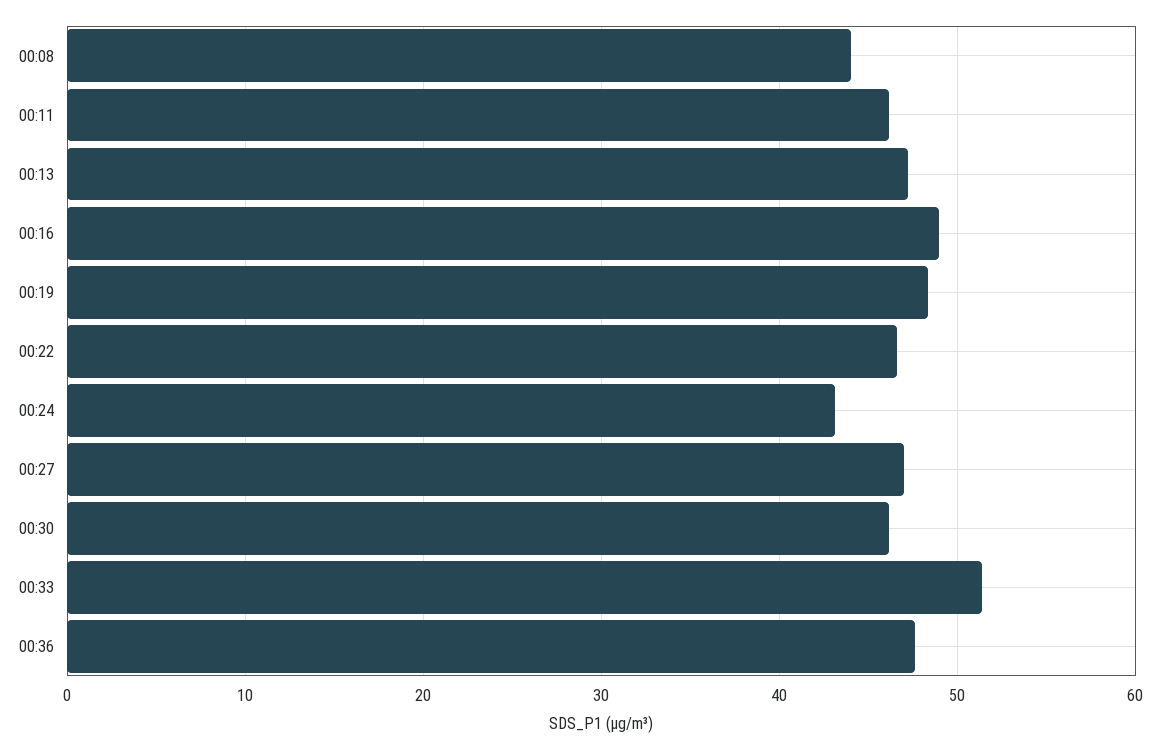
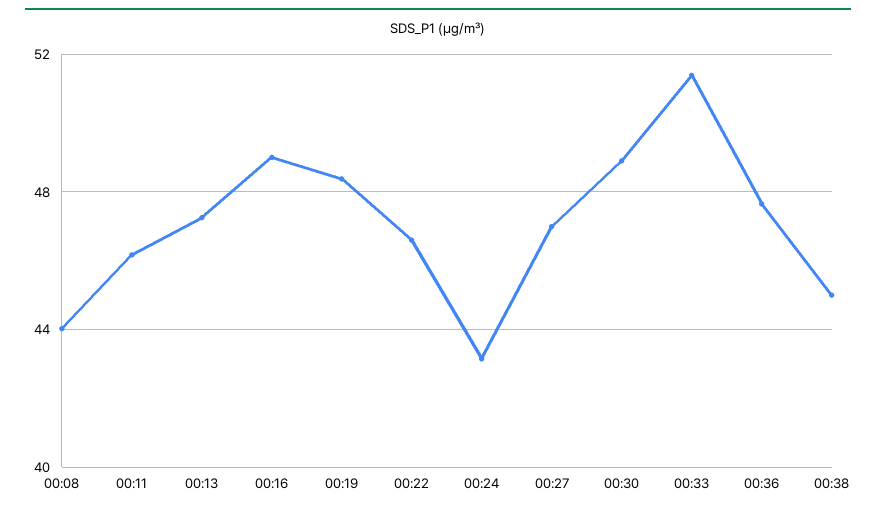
00:30: 46 -> 49
00:38: none -> 45

